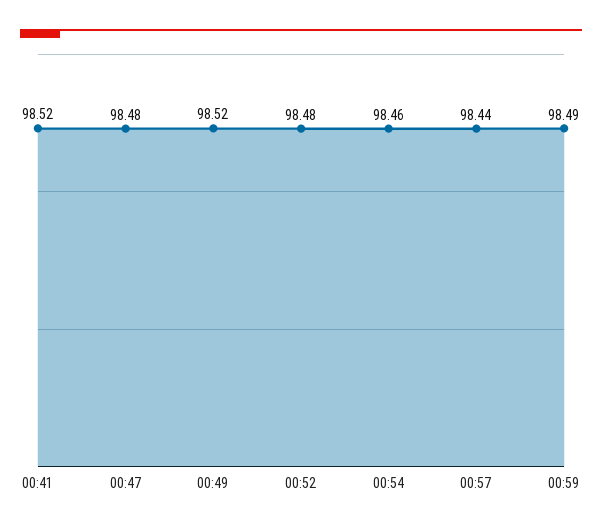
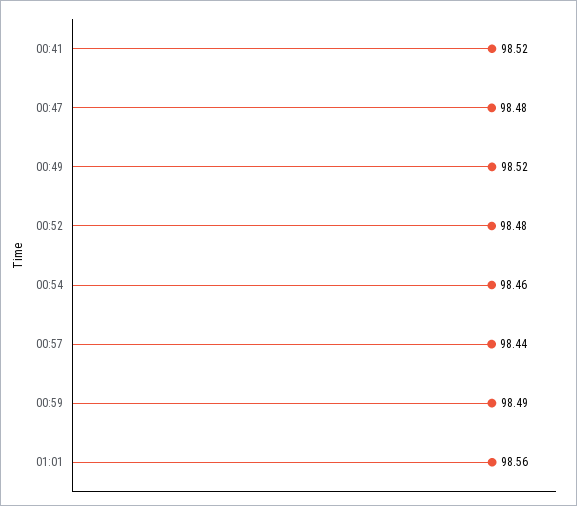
01:01: none -> 98.56

